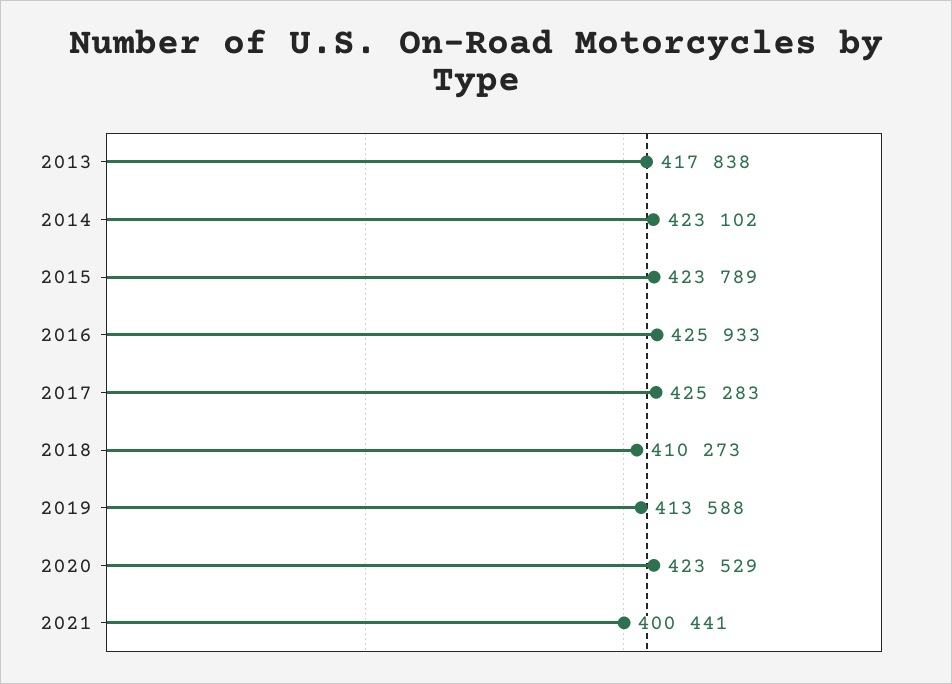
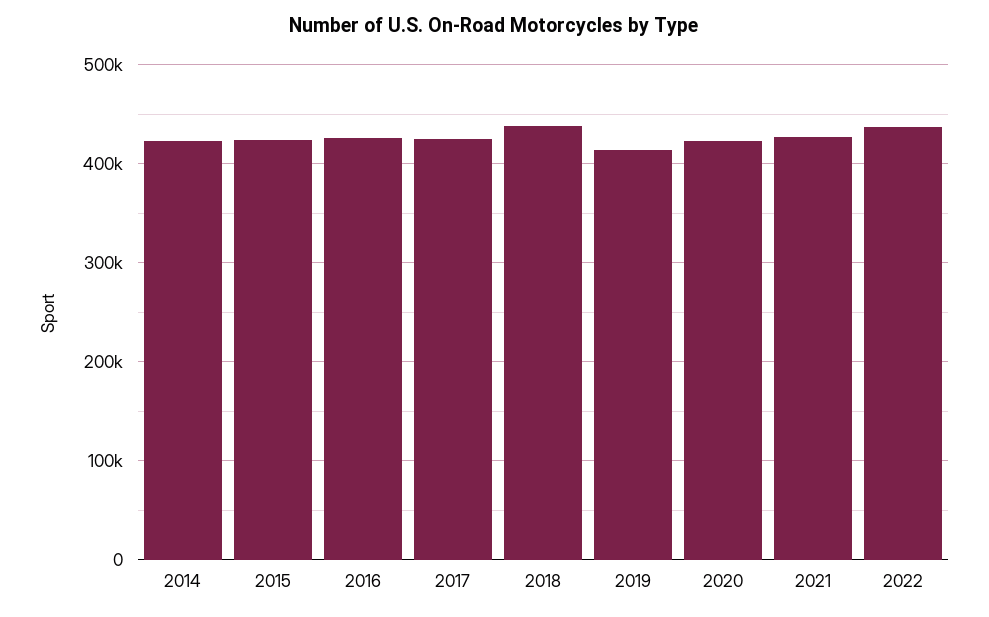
2013: 417838 -> none
2018: 410273 -> 440000
2021: 400441 -> 430000
2022: none -> 440000

